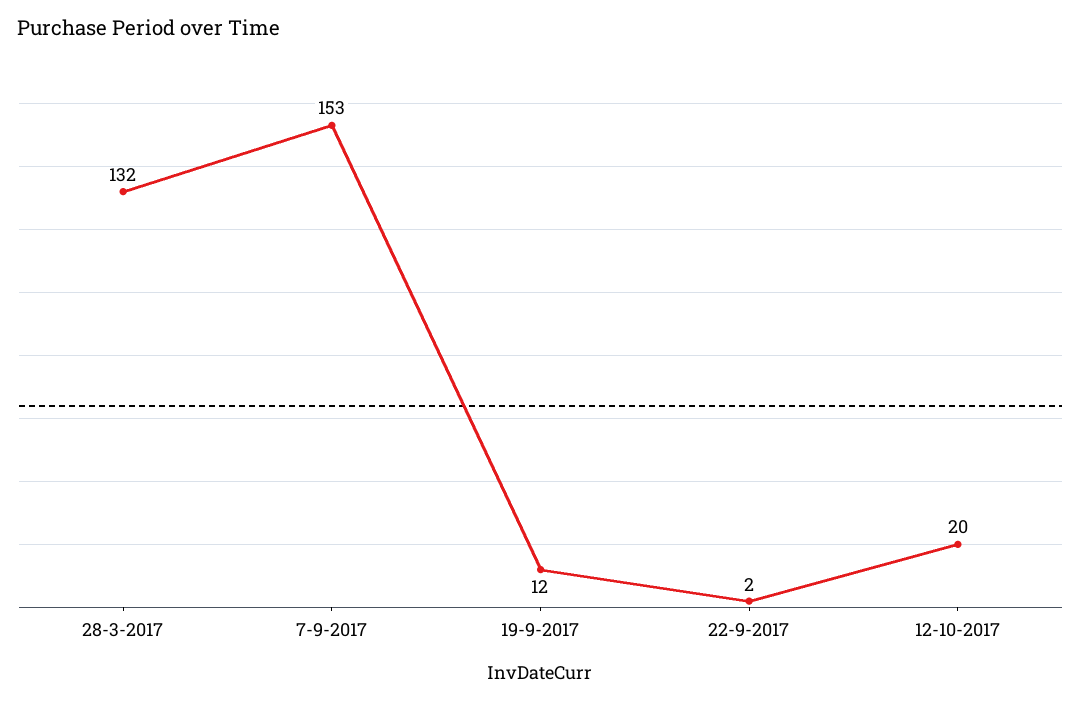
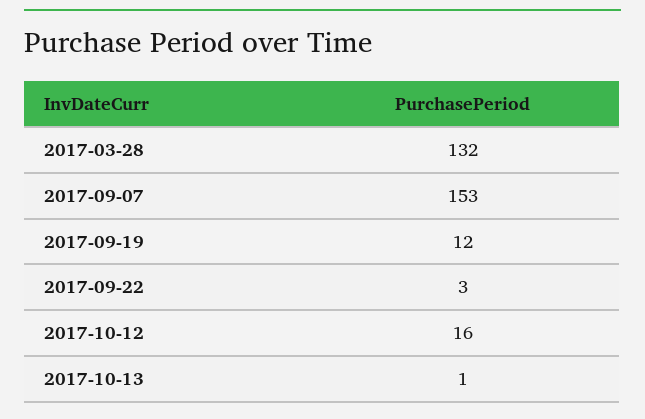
22-9-2017: 2 -> 3
12-10-2017: 20 -> 16
2017-10-13: none -> 1

